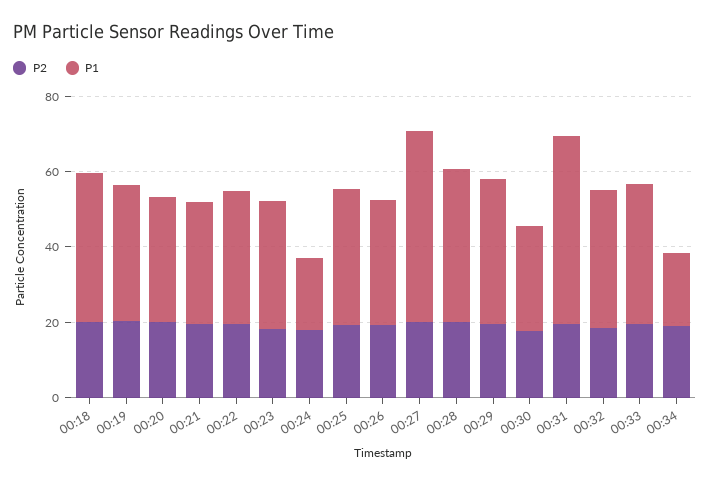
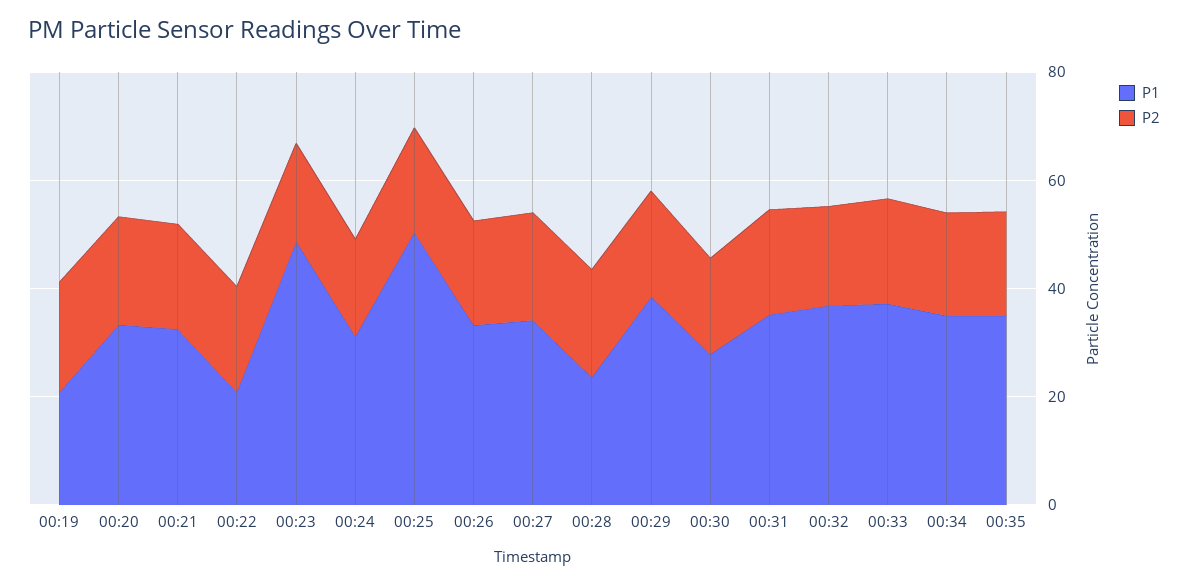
P2, 00:18: 20 -> none
P1, 00:18: 40 -> none
P1, 00:19: 35 -> 20
P1, 00:22: 35 -> 20
P1, 00:23: 35 -> 50
P1, 00:24: 20 -> 30
P1, 00:25: 35 -> 50
P1, 00:27: 50 -> 35
P1, 00:28: 40 -> 25
P1, 00:31: 50 -> 35
P1, 00:34: 20 -> 35
P1, 00:35: none -> 35
P2, 00:35: none -> 20

